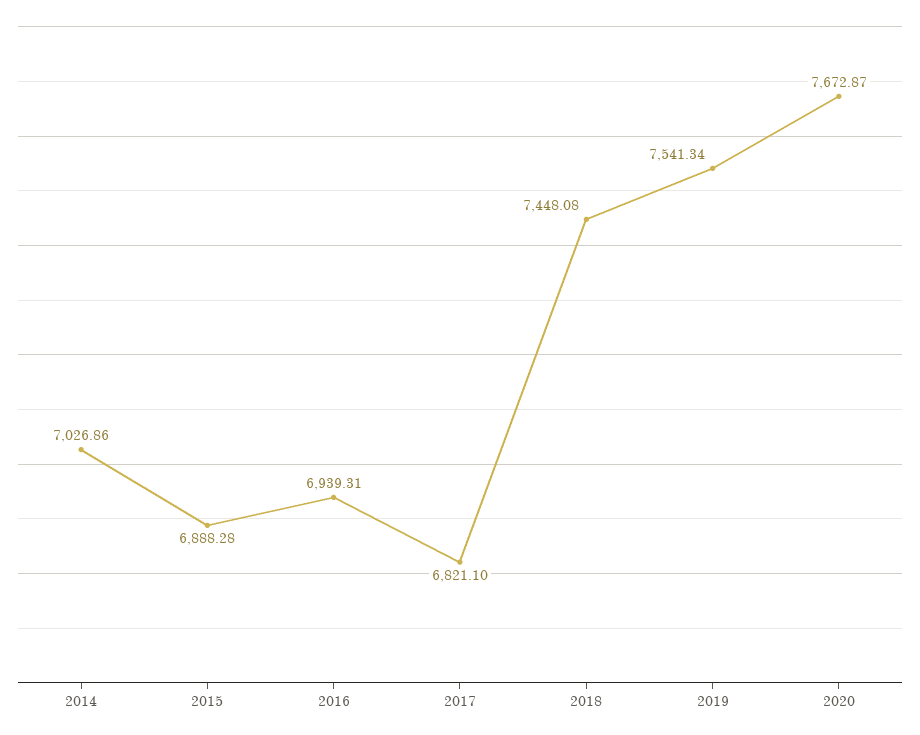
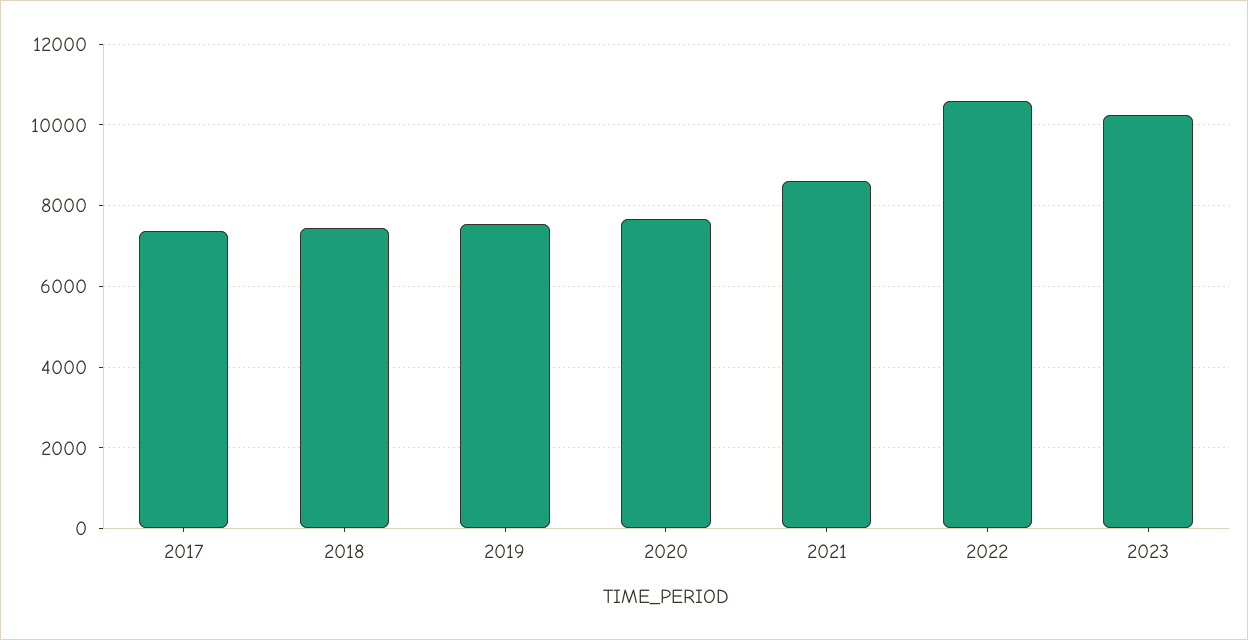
2014: 7026.86 -> none
2015: 6888.28 -> none
2016: 6939.31 -> none
2017: 6821.1 -> 7400
2021: none -> 8600
2022: none -> 10600
2023: none -> 10200

